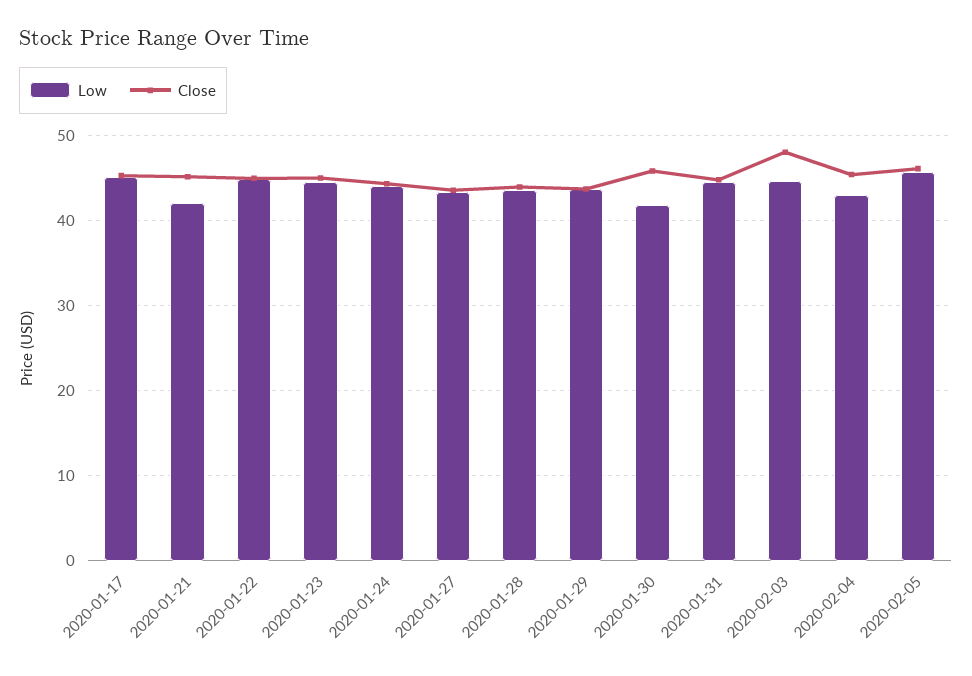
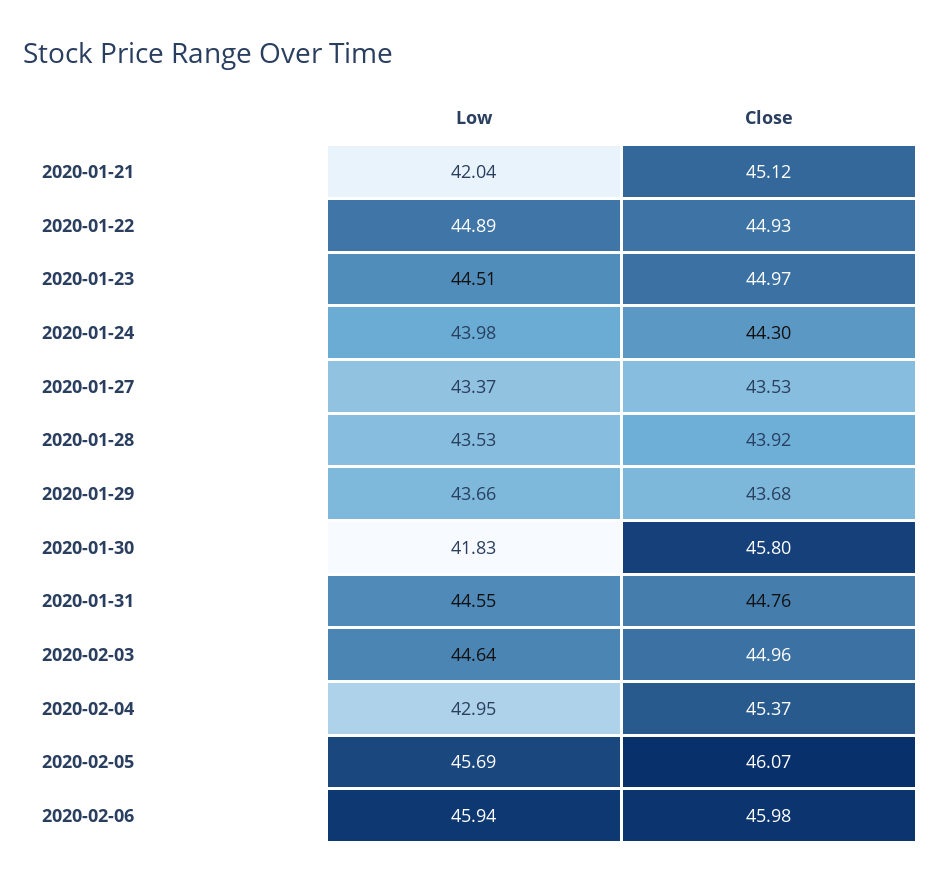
Low, 2020-01-17: 45 -> none
Close, 2020-01-17: 45 -> none
Close, 2020-02-03: 48 -> 44.96
Low, 2020-02-06: none -> 45.94
Close, 2020-02-06: none -> 45.98

